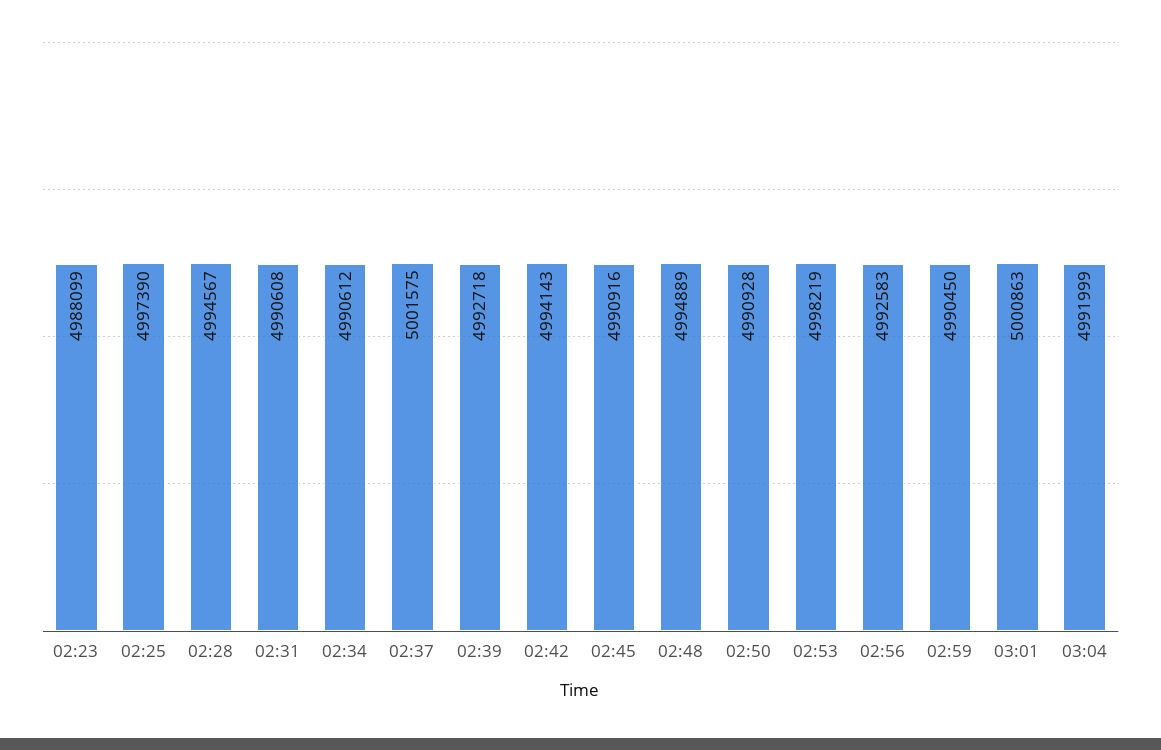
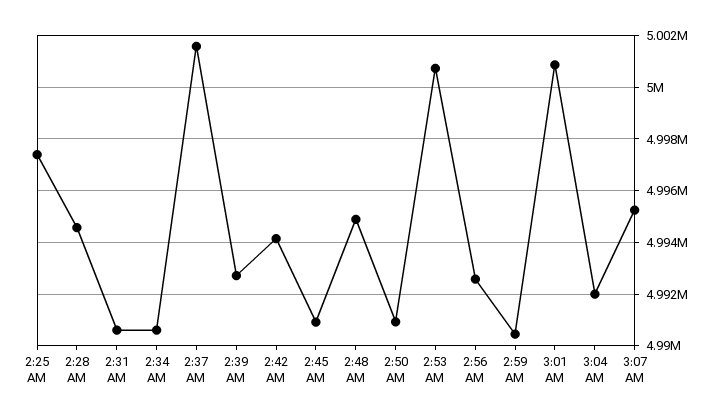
02:23: 4988099 -> none
02:53: 4998219 -> 5000750
3:07 AM: none -> 4995250

